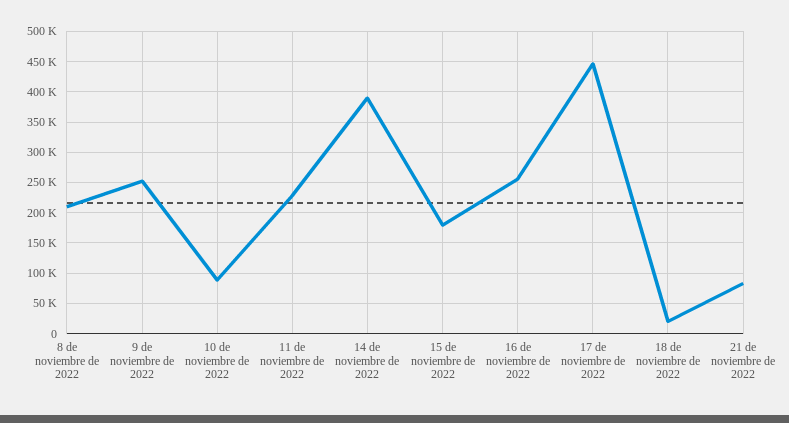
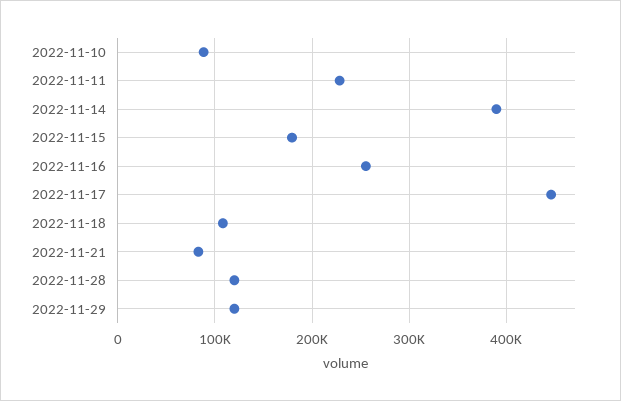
8 de noviembre de 2022: 210000 -> none
9 de noviembre de 2022: 250000 -> none
18 de noviembre de 2022: 20000 -> 110000
2022-11-28: none -> 120000
2022-11-29: none -> 120000

